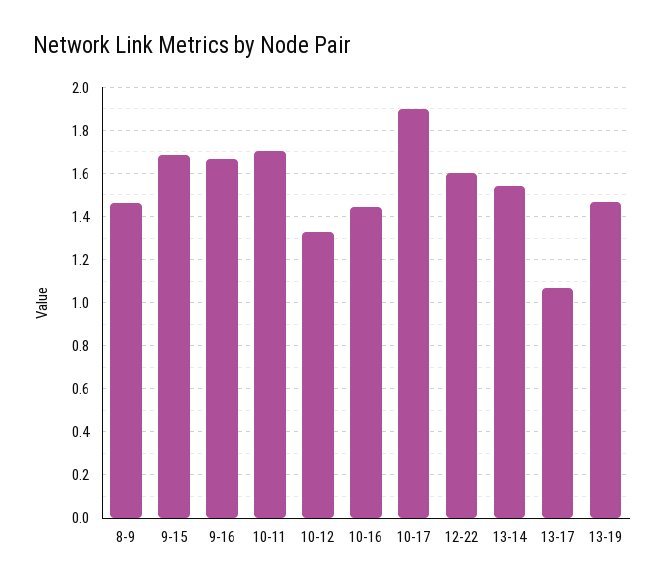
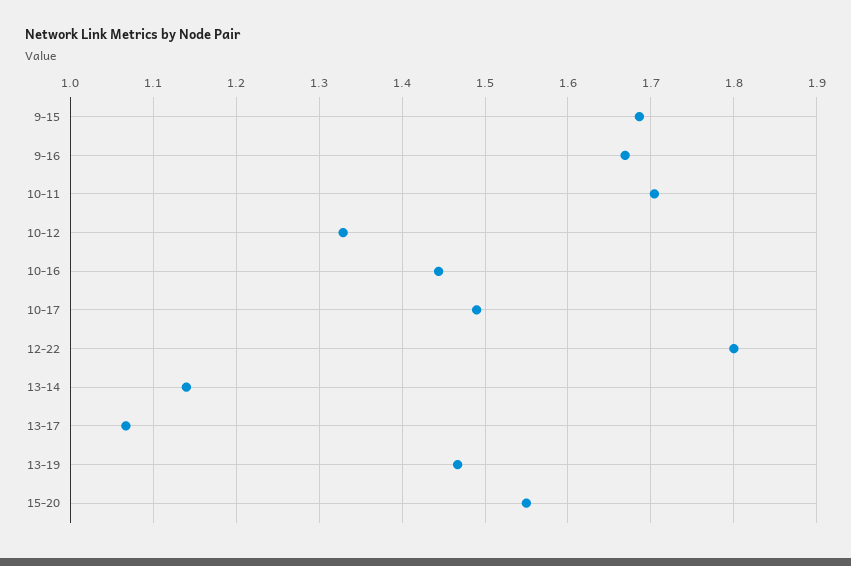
8-9: 1.45 -> none
10-17: 1.9 -> 1.49
12-22: 1.6 -> 1.8
13-14: 1.55 -> 1.14
15-20: none -> 1.55

